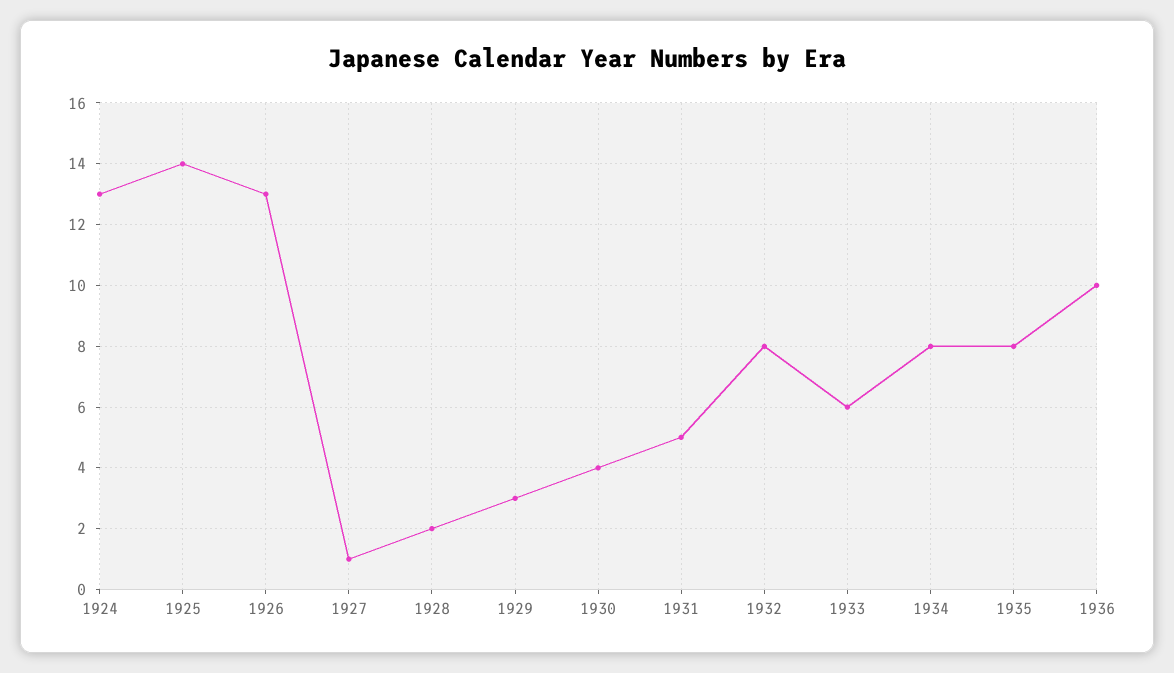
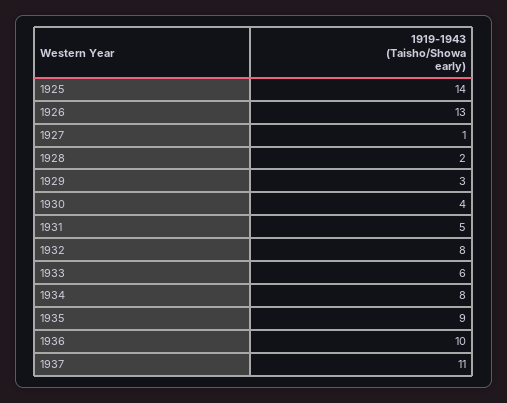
1924: 13 -> none
1935: 8 -> 9
1937: none -> 11

